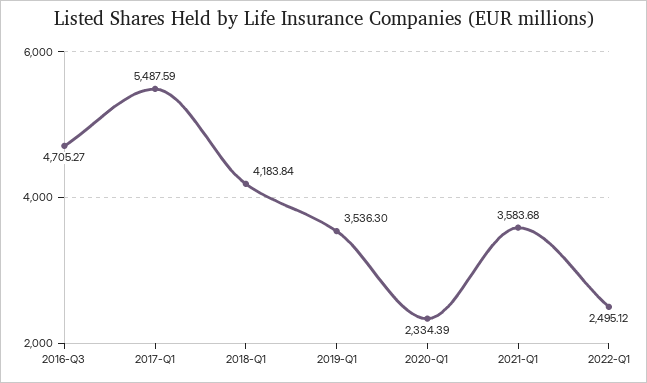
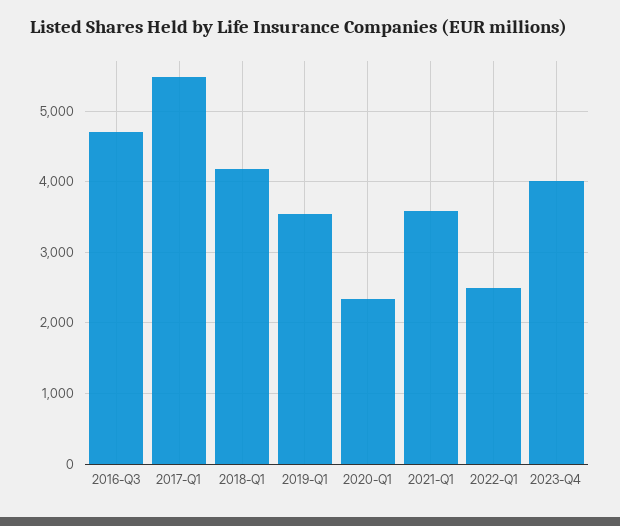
2023-Q4: none -> 4000

